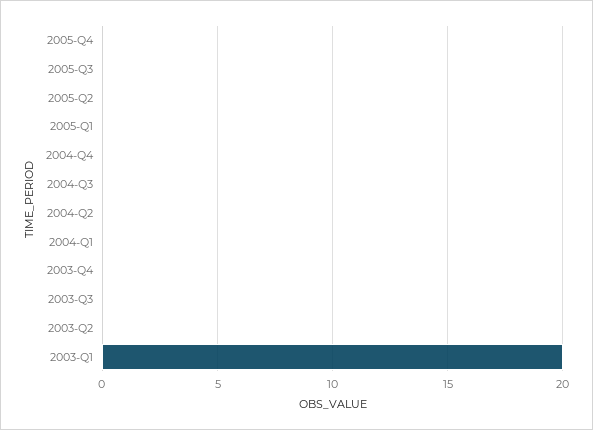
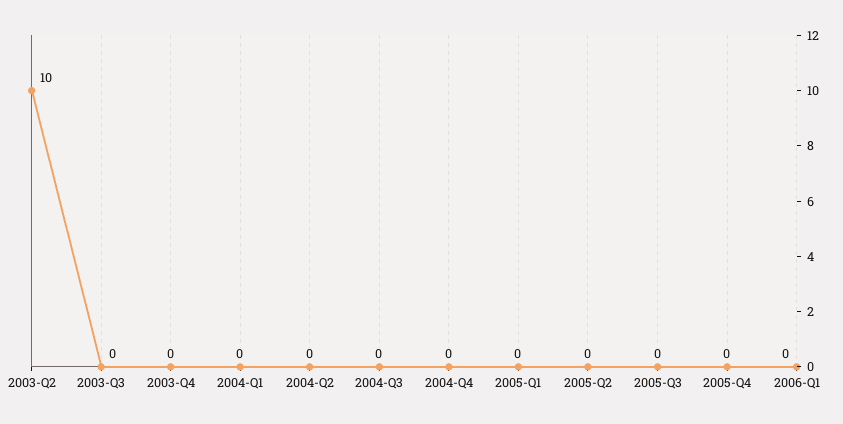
2003-Q2: 0 -> 10
2003-Q1: 20 -> none
2006-Q1: none -> 0

